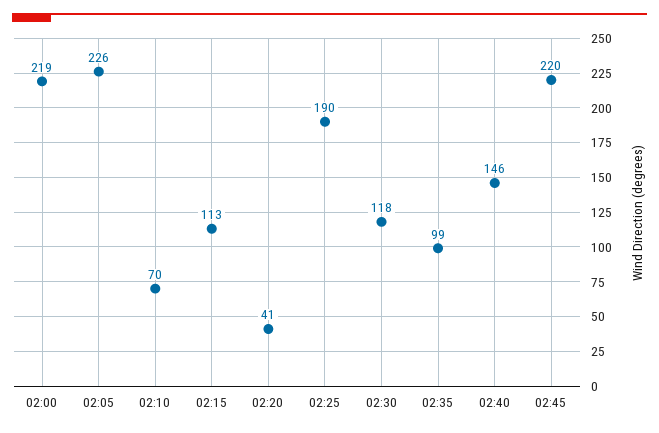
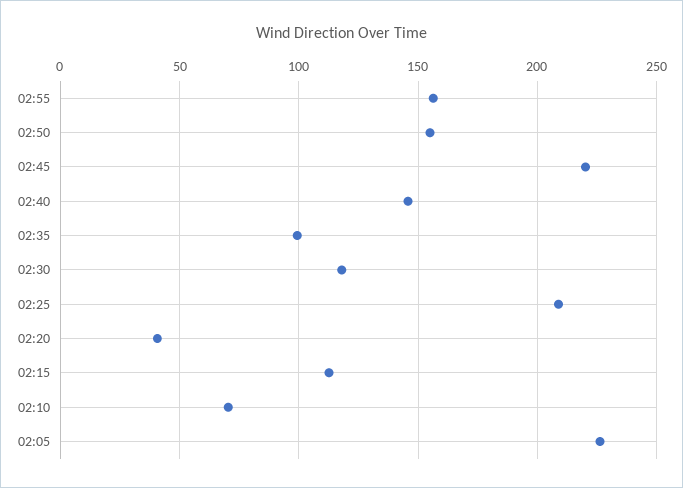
02:00: 219 -> none
02:25: 190 -> 210
02:55: none -> 155
02:50: none -> 155

